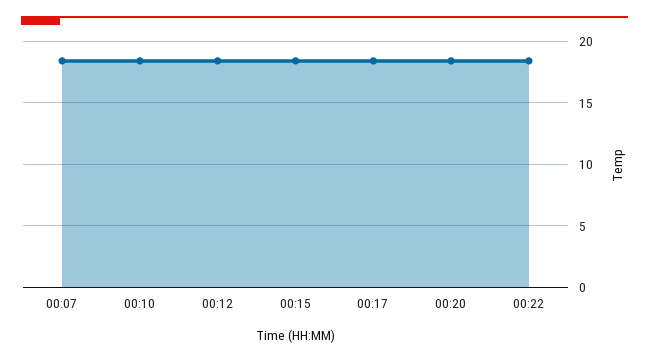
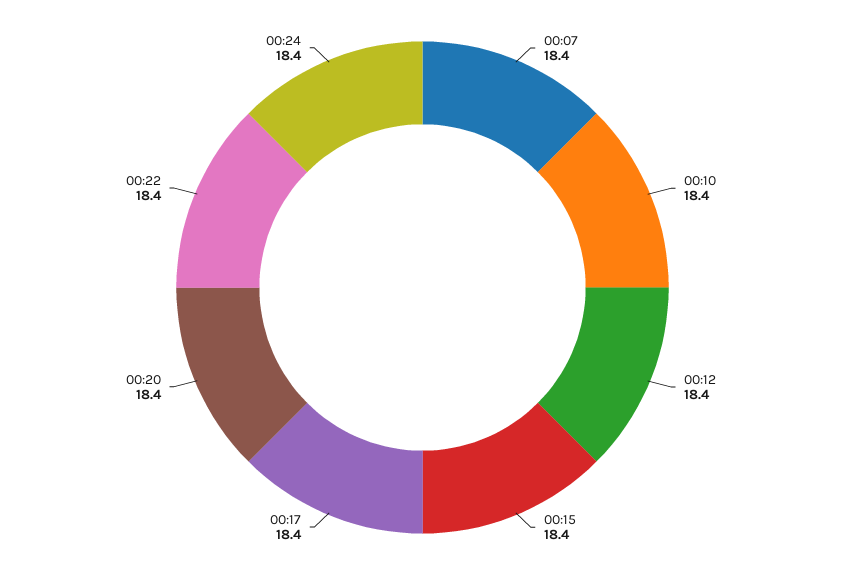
00:24: none -> 18.4

